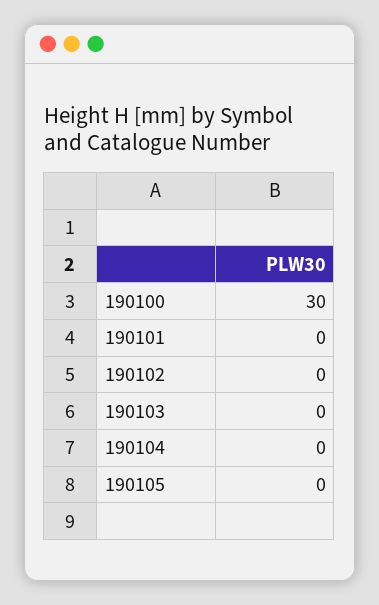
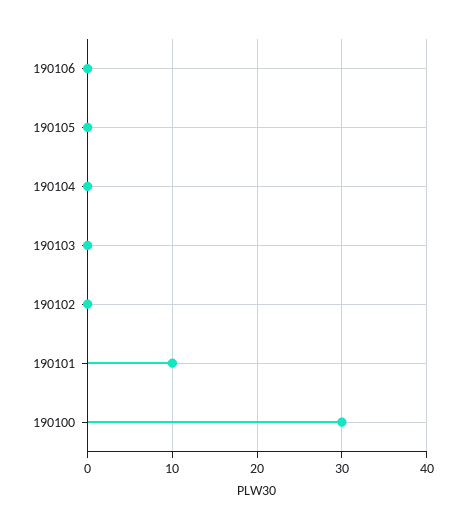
190101: 0 -> 10
190106: none -> 0

